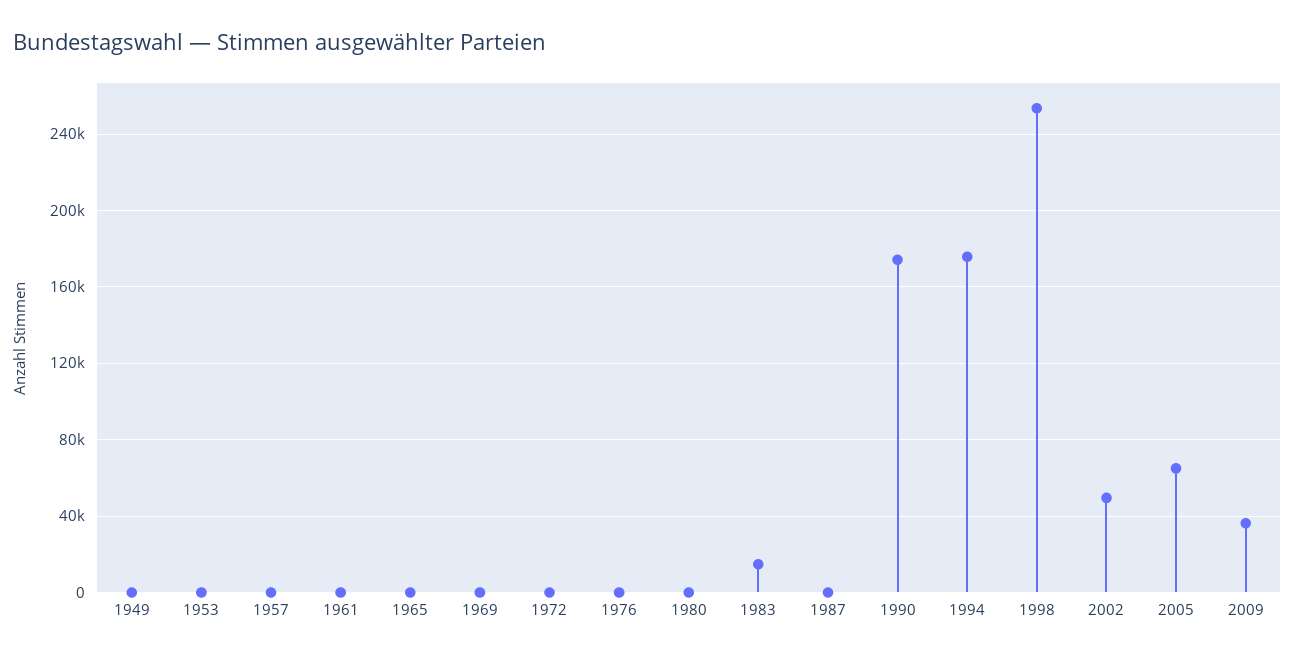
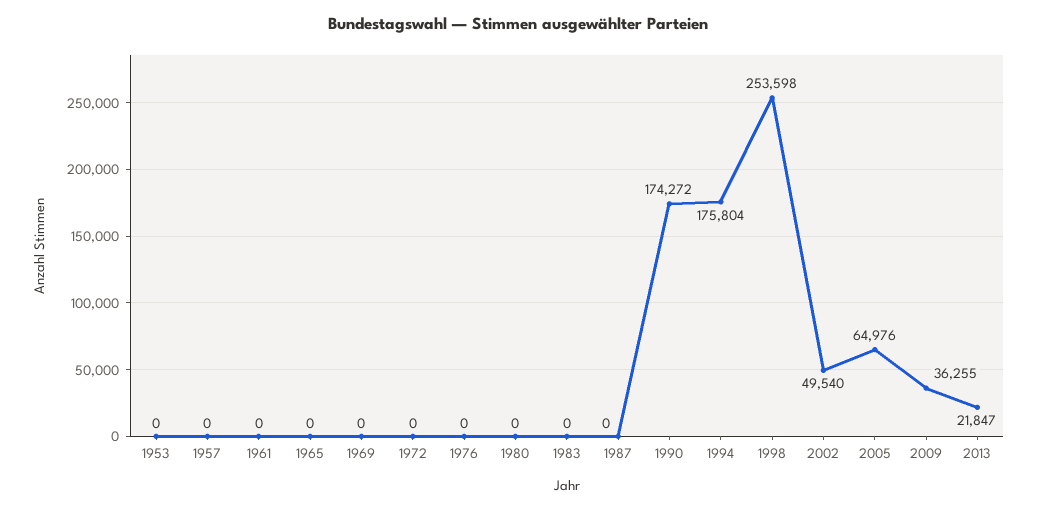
1949: 0 -> none
1983: 15000 -> 0
2013: none -> 21847

